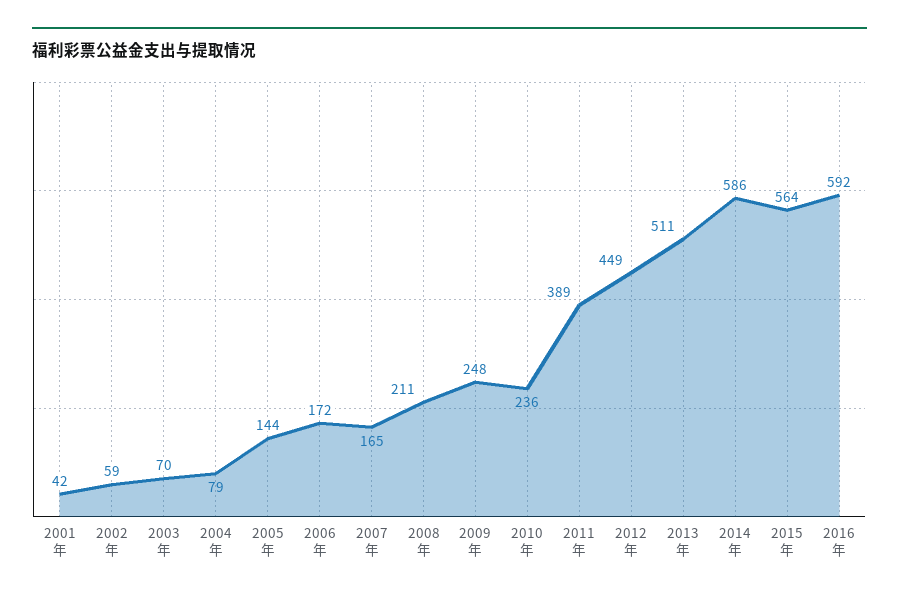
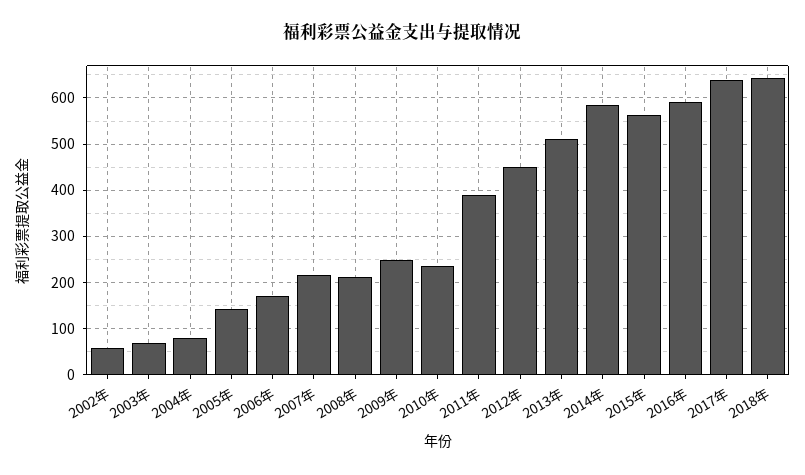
2001年: 42 -> none
2007年: 165 -> 220
2017年: none -> 640
2018年: none -> 640

